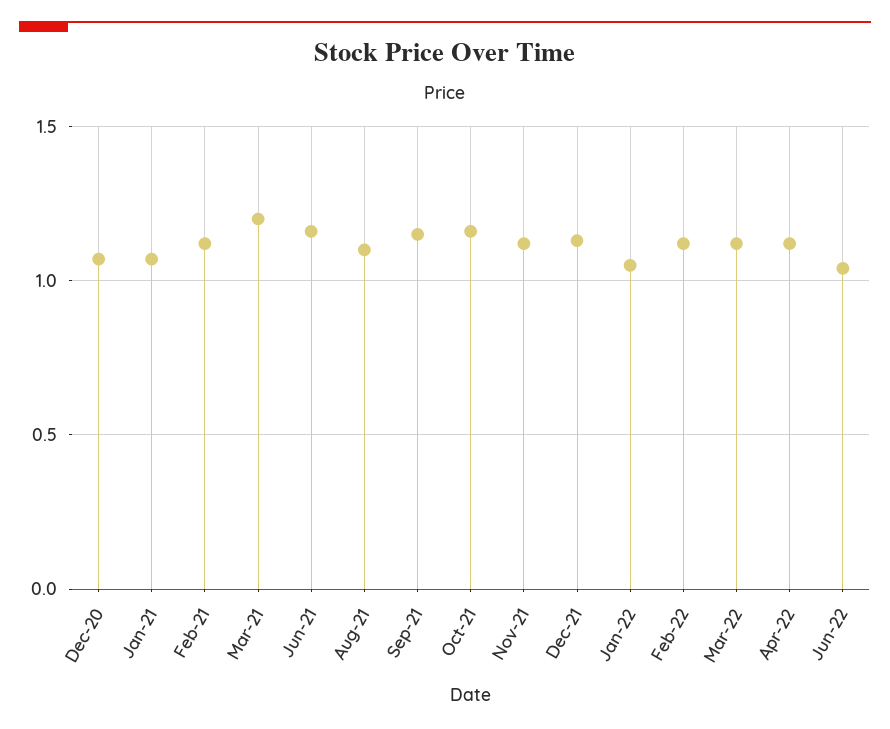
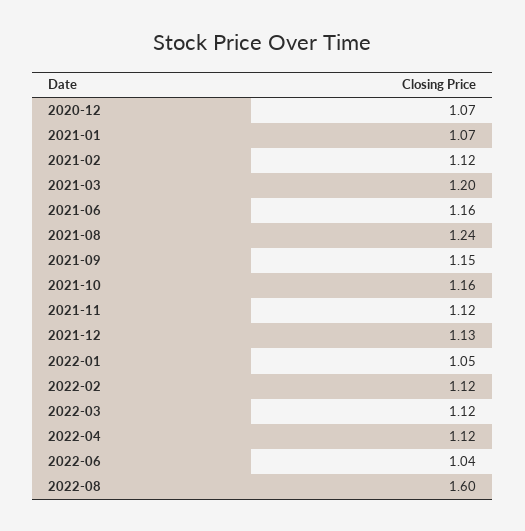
Aug-21: 1.1 -> 1.24
2022-08: none -> 1.6

